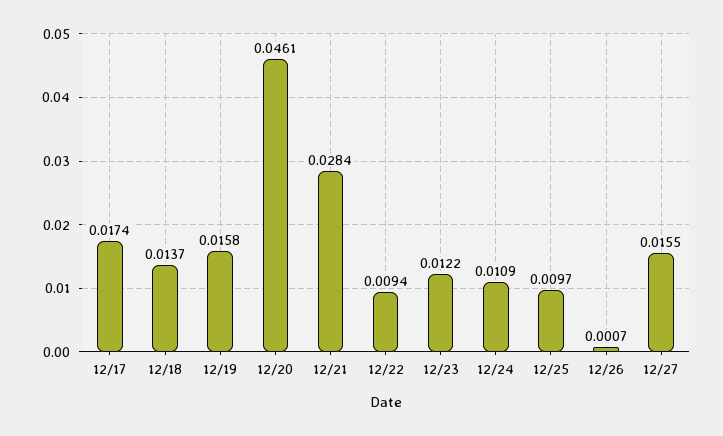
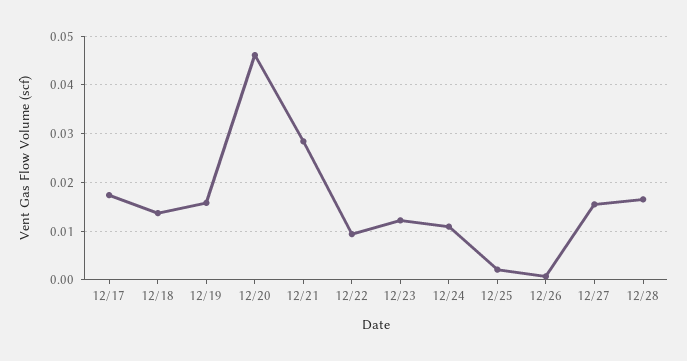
12/25: 0.0097 -> 0.002
12/28: none -> 0.016

